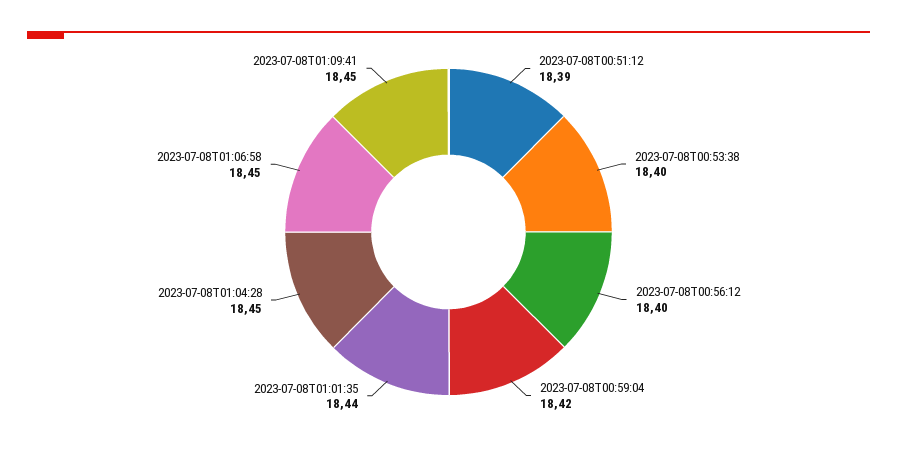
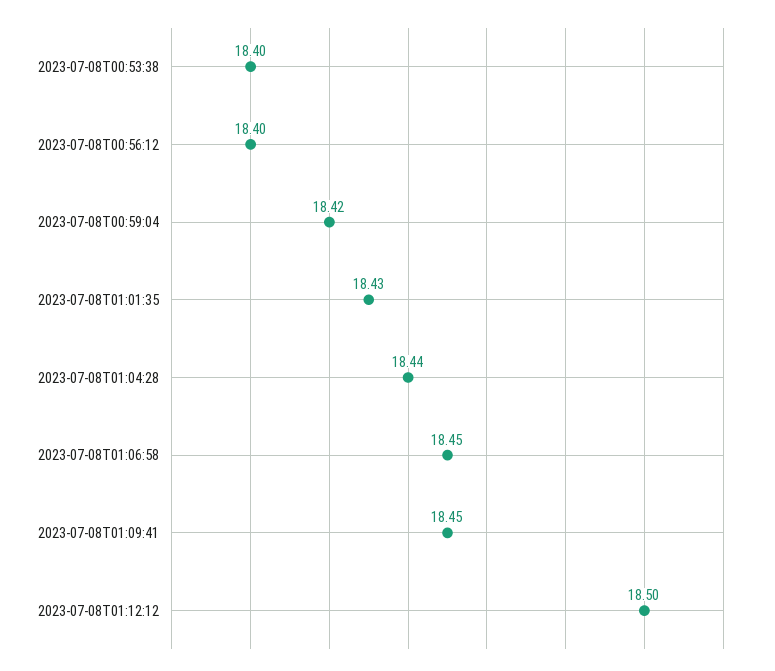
2023-07-08T00:51:12: 18.39 -> none
2023-07-08T01:01:35: 18.44 -> 18.43
2023-07-08T01:04:28: 18.45 -> 18.44
2023-07-08T01:12:12: none -> 18.5

